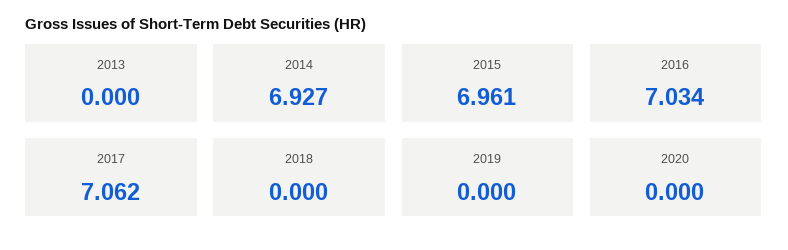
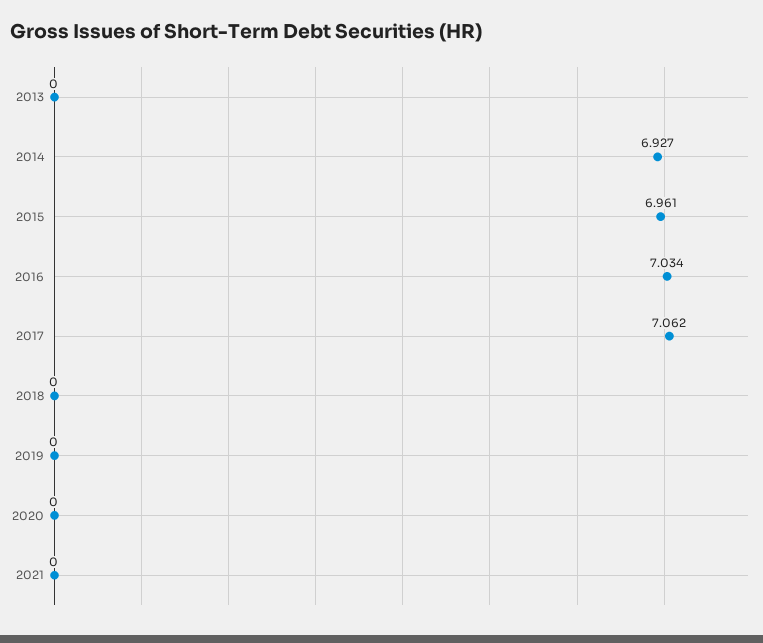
2021: none -> 0

